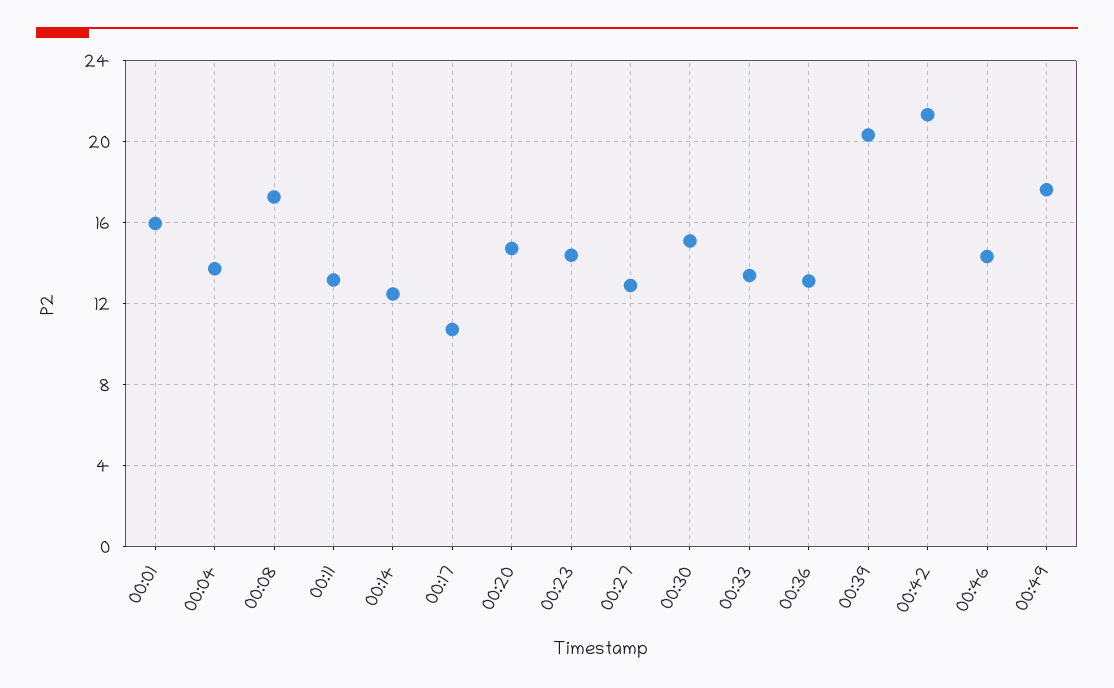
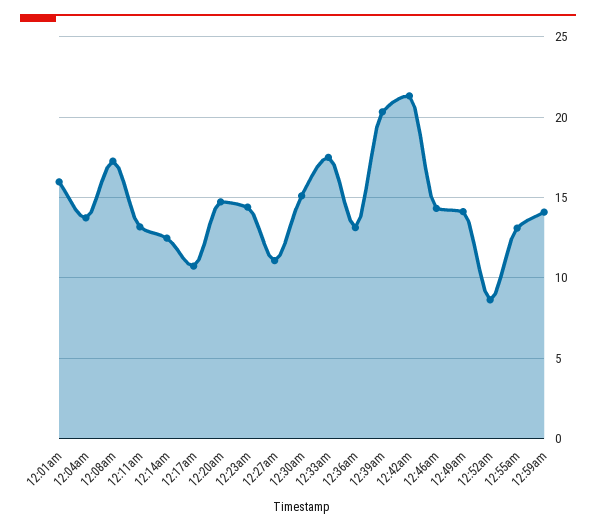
00:27: 13 -> 11
00:33: 13.5 -> 17.5
00:49: 17.5 -> 14
12:52am: none -> 8.5
12:55am: none -> 13
12:59am: none -> 14

